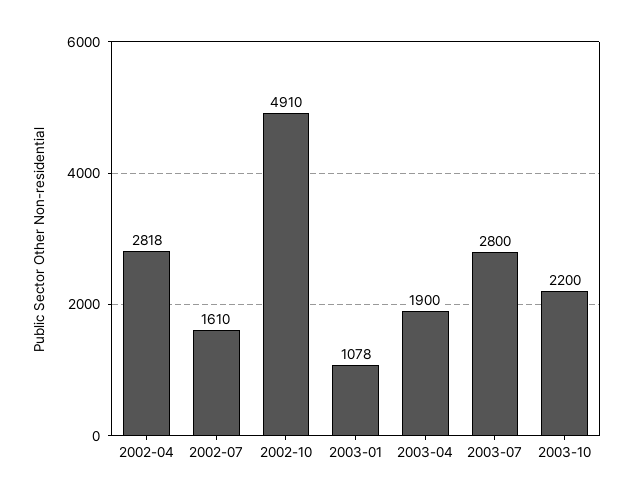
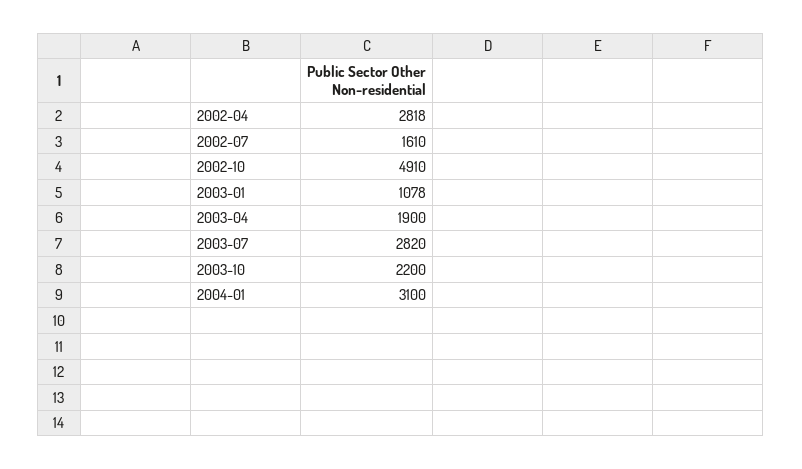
2003-07: 2800 -> 2820
2004-01: none -> 3100

